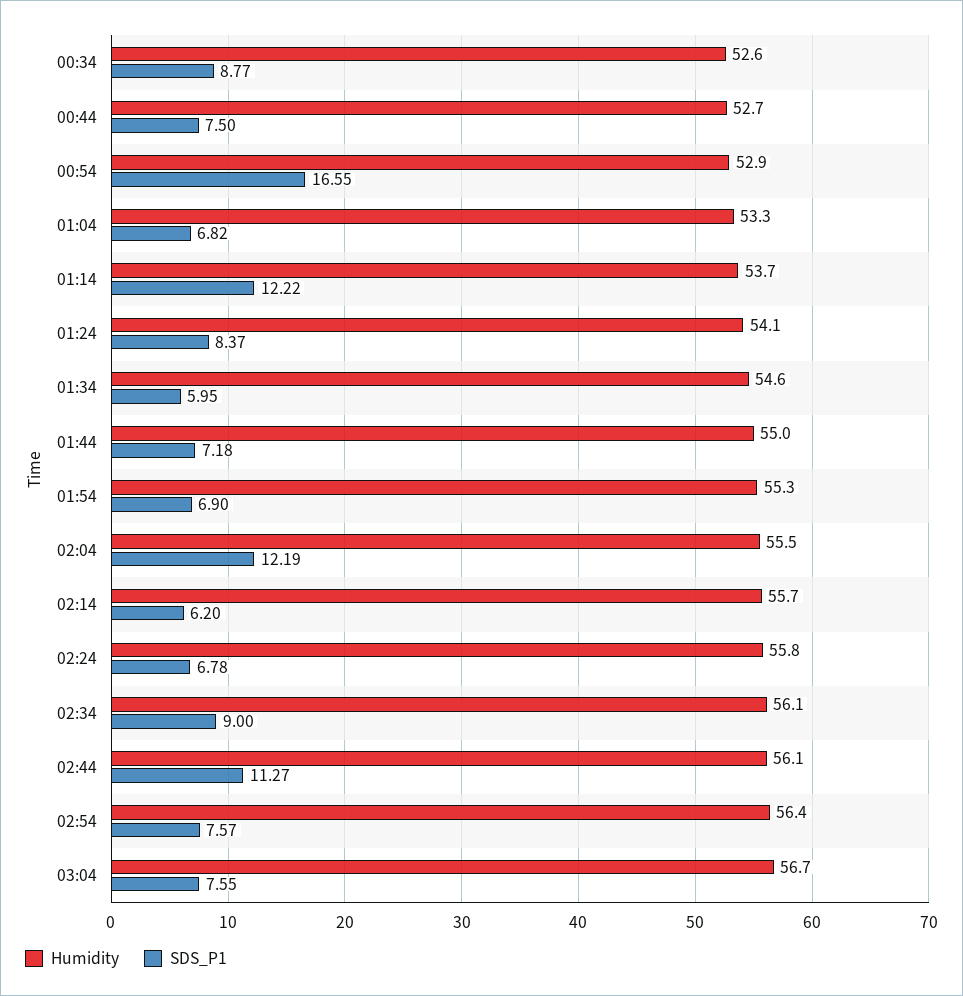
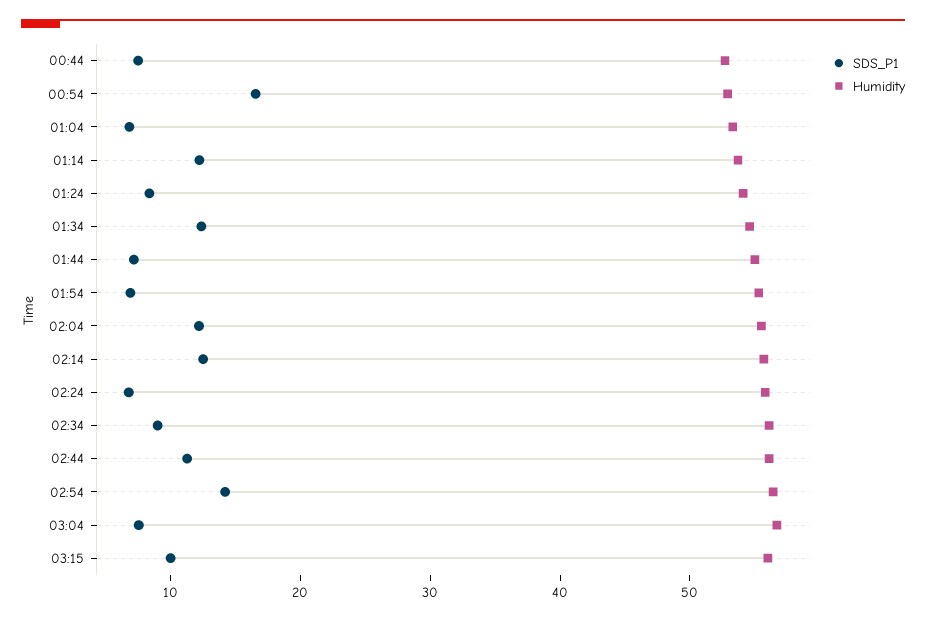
Humidity, 00:34: 52.6 -> none
SDS_P1, 00:34: 8.77 -> none
SDS_P1, 01:34: 5.95 -> 12
SDS_P1, 02:14: 6.2 -> 12
SDS_P1, 02:54: 7.57 -> 14
SDS_P1, 03:15: none -> 10
Humidity, 03:15: none -> 56

